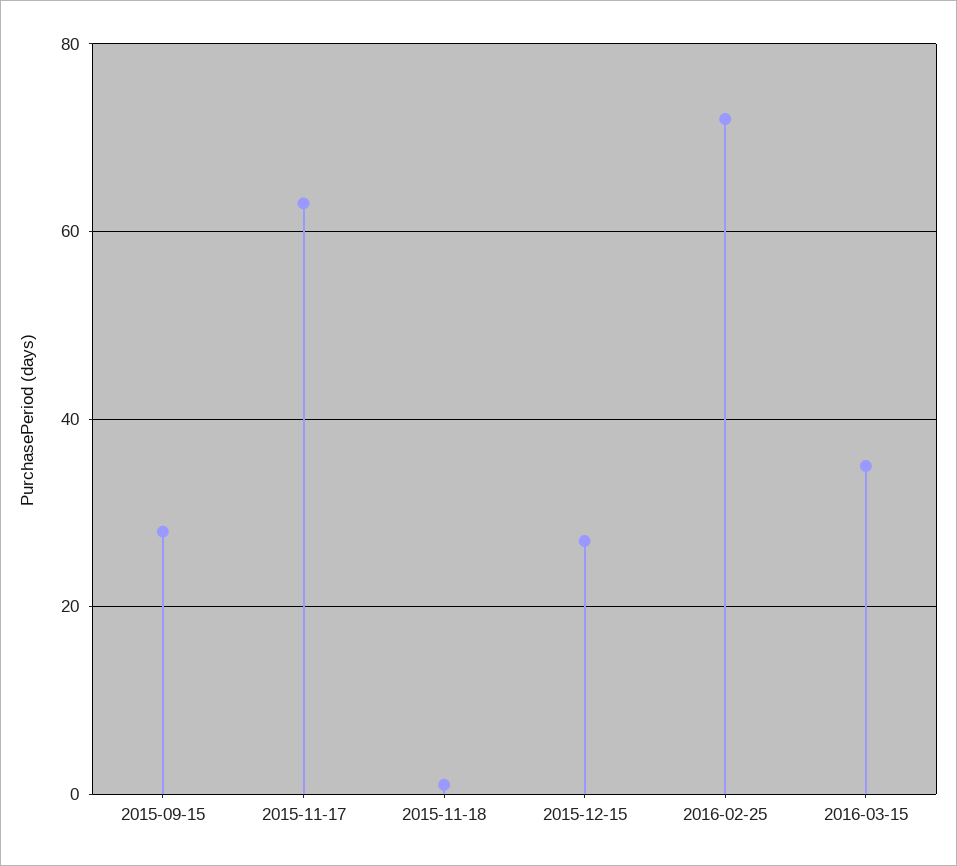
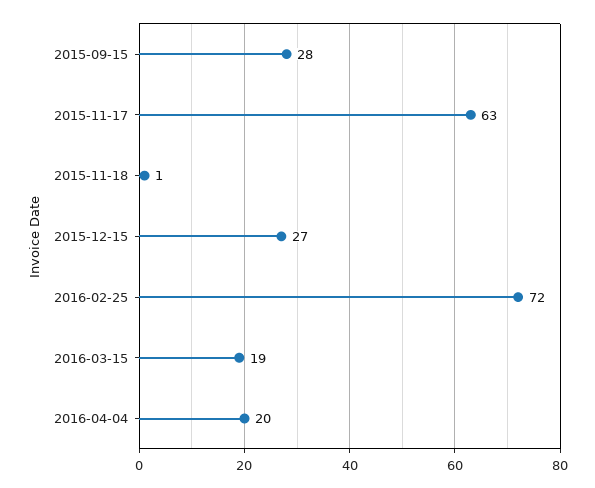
2016-03-15: 35 -> 19
2016-04-04: none -> 20

